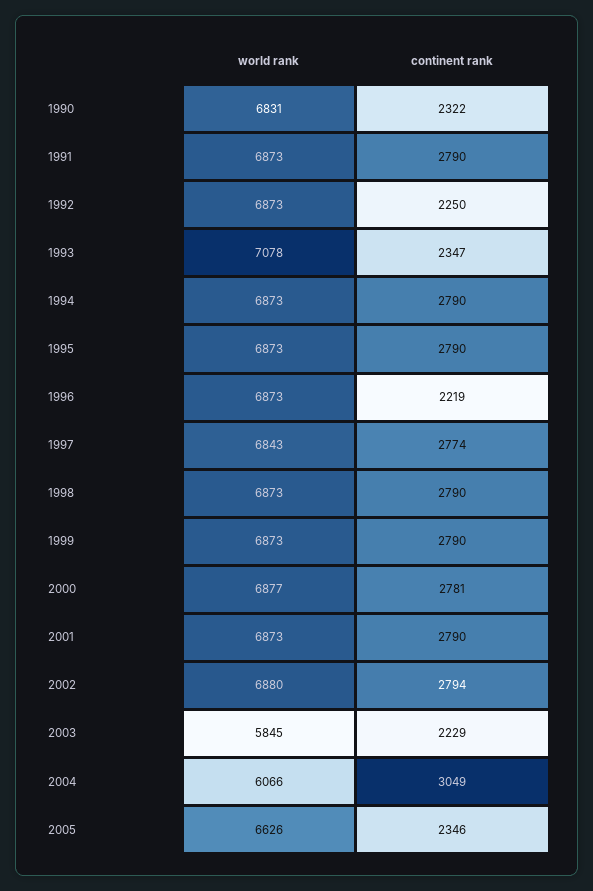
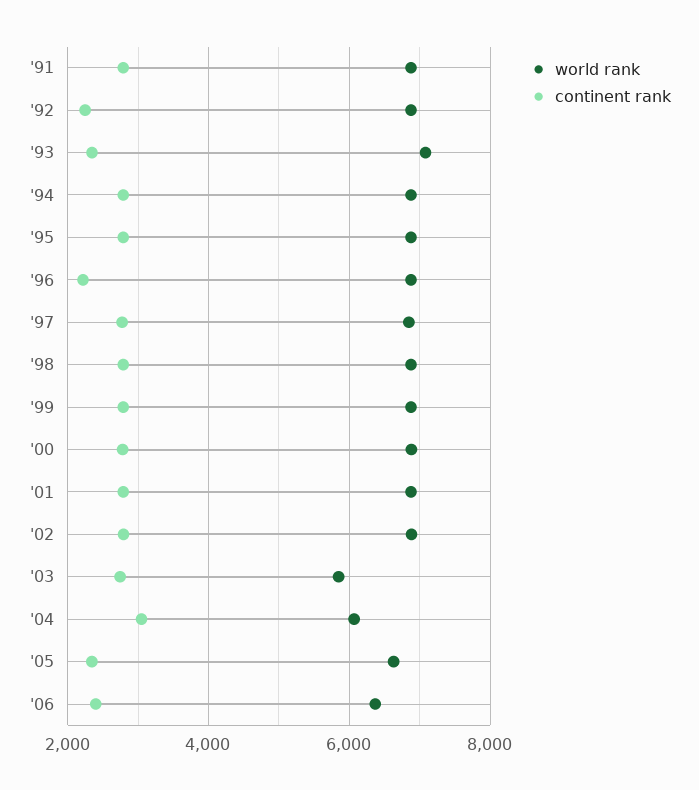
world rank, 1990: 6831 -> none
continent rank, 1990: 2322 -> none
continent rank, 2003: 2229 -> 2800
world rank, '06: none -> 6400
continent rank, '06: none -> 2400

